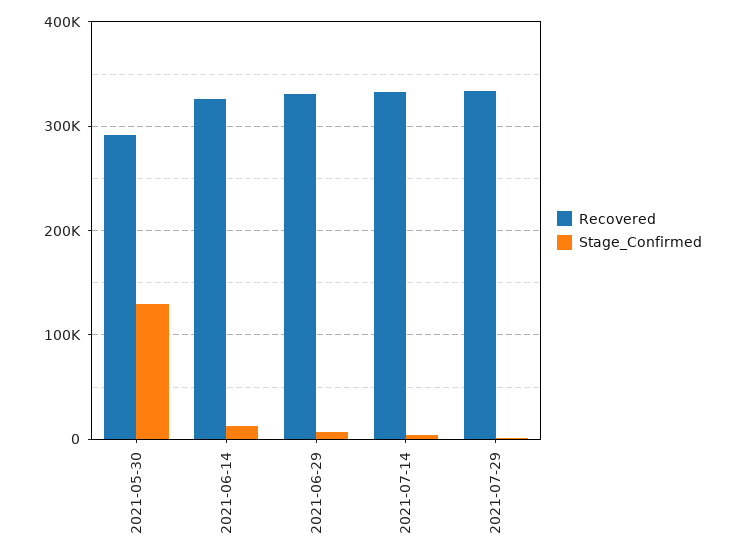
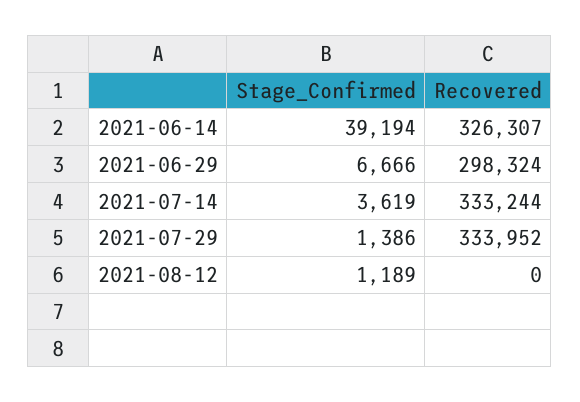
Recovered, 2021-05-30: 290000 -> none
Stage_Confirmed, 2021-05-30: 130000 -> none
Stage_Confirmed, 2021-06-14: 10000 -> 39194
Recovered, 2021-06-29: 330000 -> 298324
Stage_Confirmed, 2021-08-12: none -> 1189
Recovered, 2021-08-12: none -> 0

